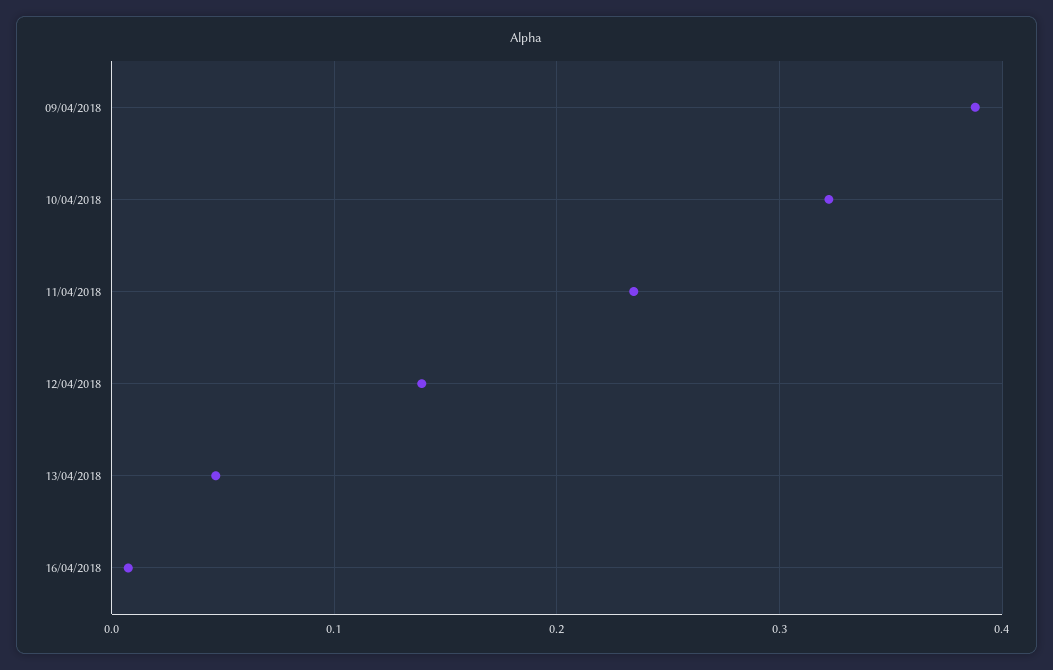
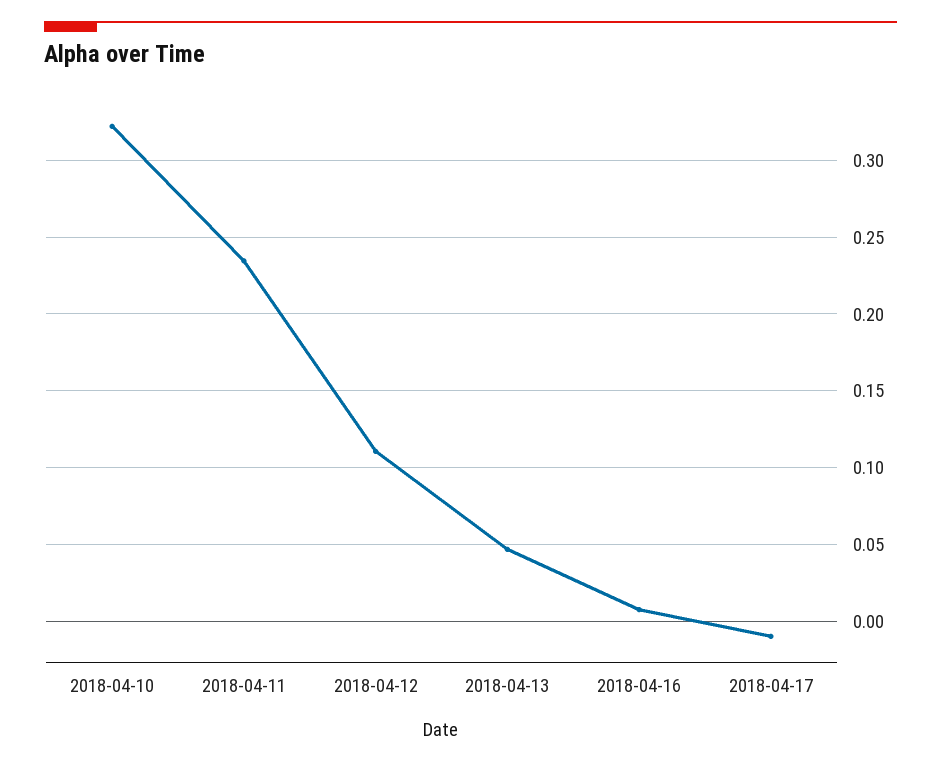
09/04/2018: 0.39 -> none
12/04/2018: 0.14 -> 0.11
2018-04-17: none -> -0.01

